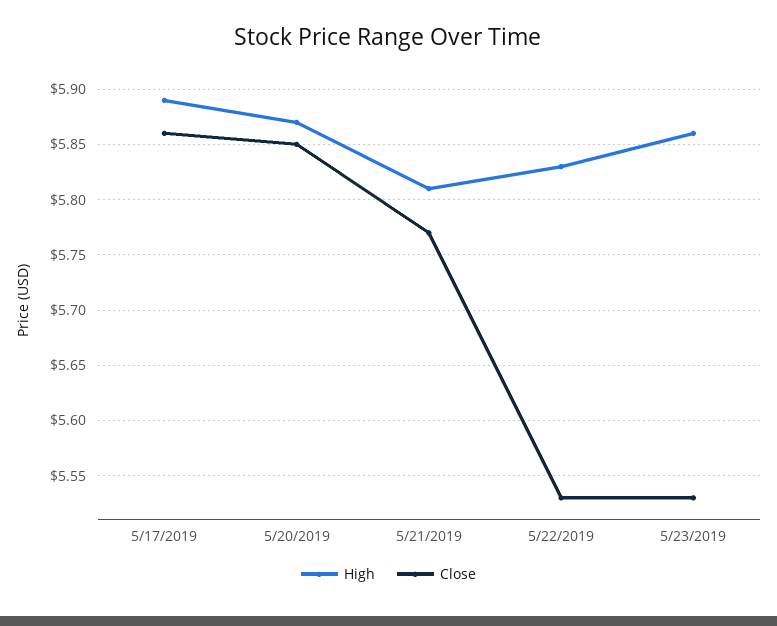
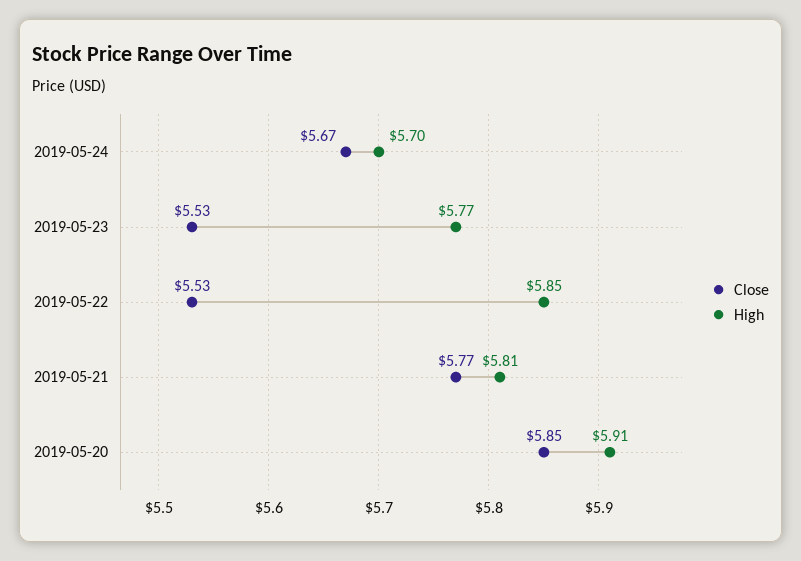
High, 5/17/2019: 5.89 -> none
Close, 5/17/2019: 5.86 -> none
High, 5/20/2019: 5.87 -> 5.91
High, 5/22/2019: 5.83 -> 5.85
High, 5/23/2019: 5.86 -> 5.77
Close, 2019-05-24: none -> 5.67
High, 2019-05-24: none -> 5.7

